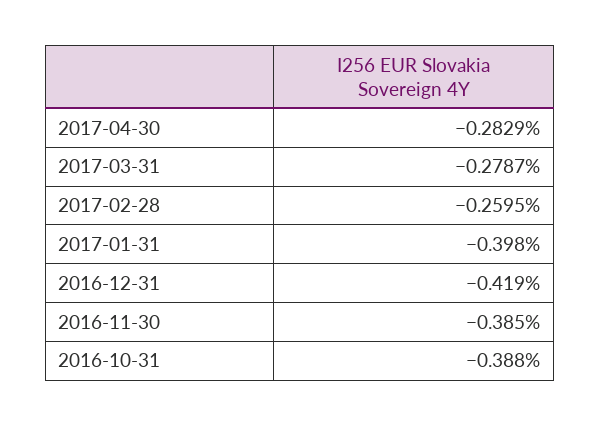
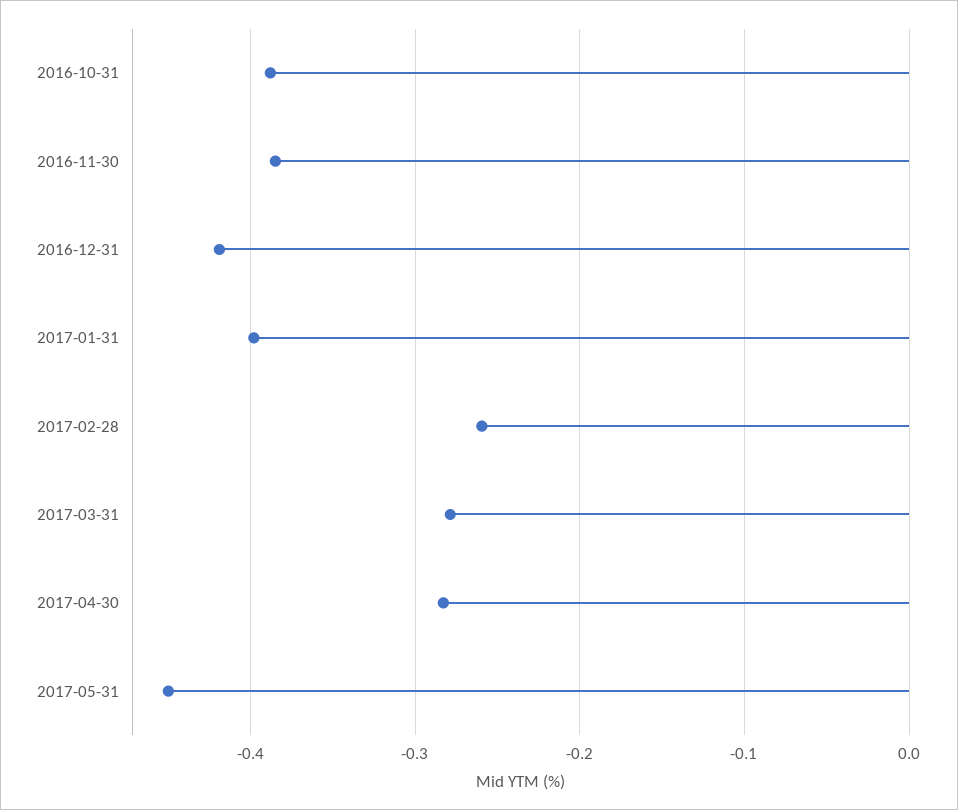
2017-05-31: none -> -0.45

